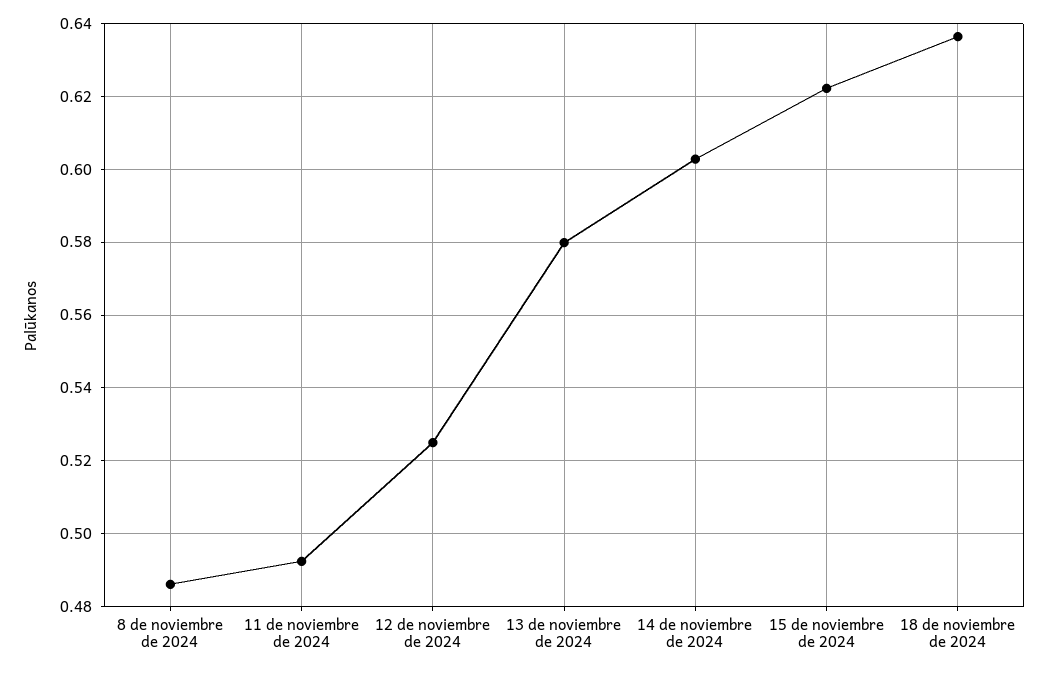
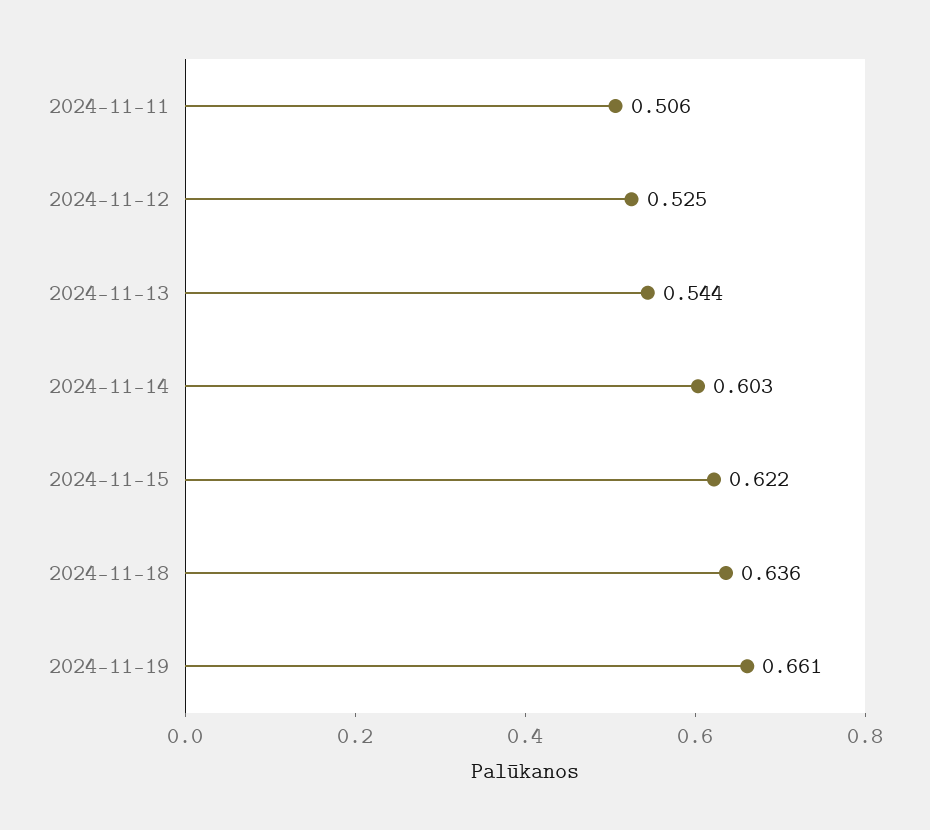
8 de noviembre de 2024: 0.486 -> none
11 de noviembre de 2024: 0.492 -> 0.506
13 de noviembre de 2024: 0.58 -> 0.544
2024-11-19: none -> 0.661

